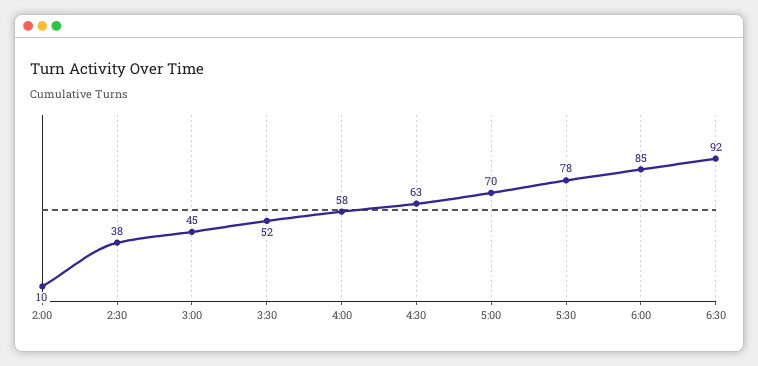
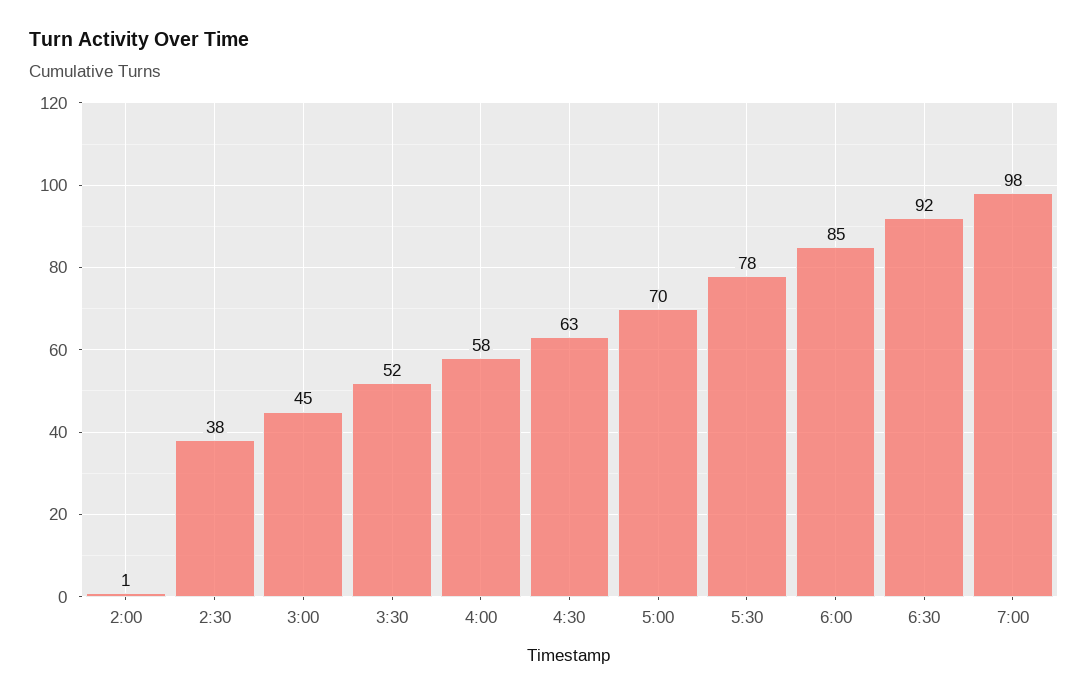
2:00: 10 -> 1
7:00: none -> 98

